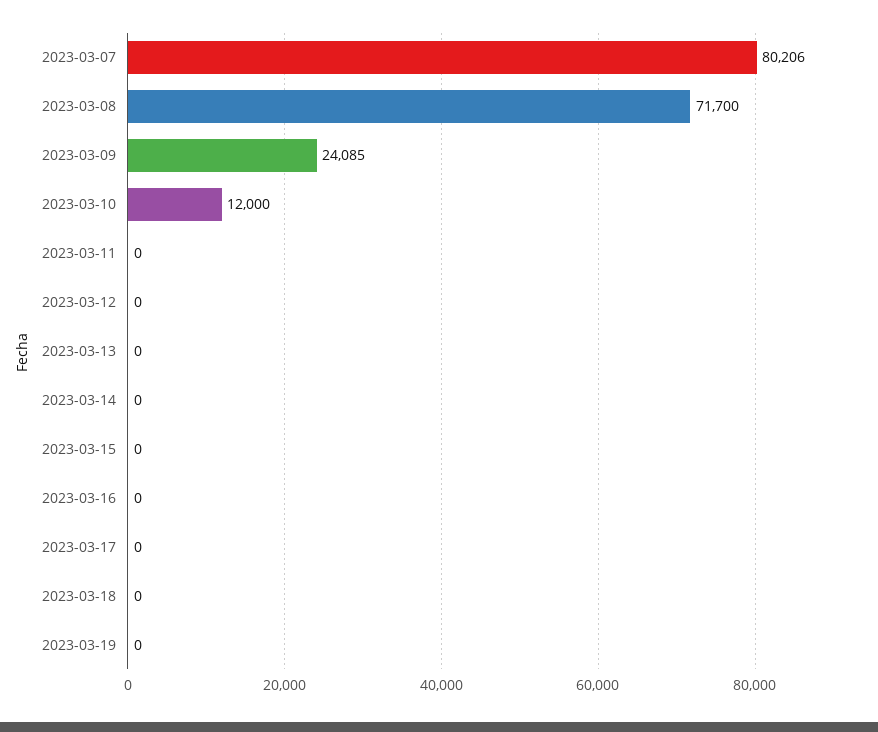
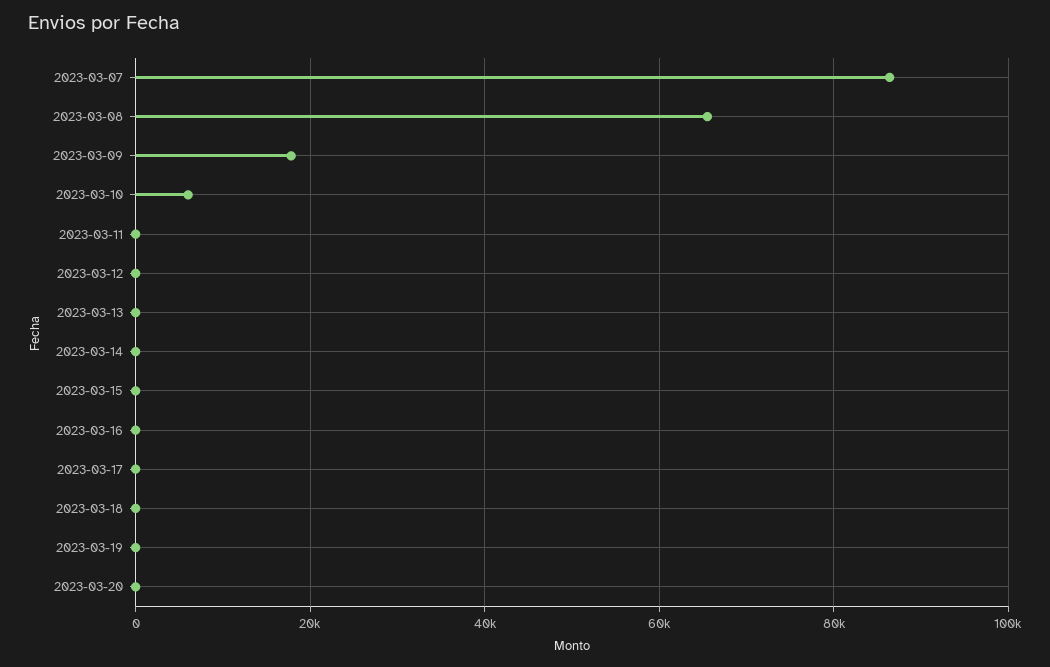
2023-03-07: 80206 -> 86000
2023-03-08: 71700 -> 66000
2023-03-09: 24085 -> 18000
2023-03-10: 12000 -> 6000
2023-03-20: none -> 0

